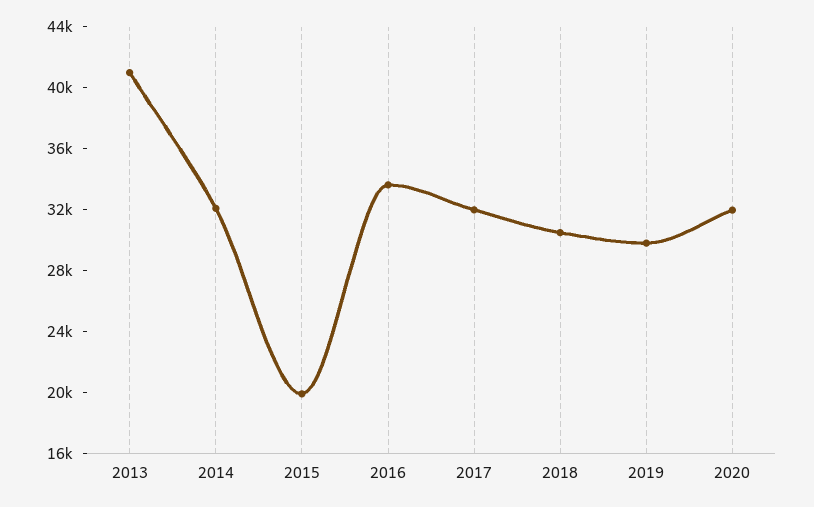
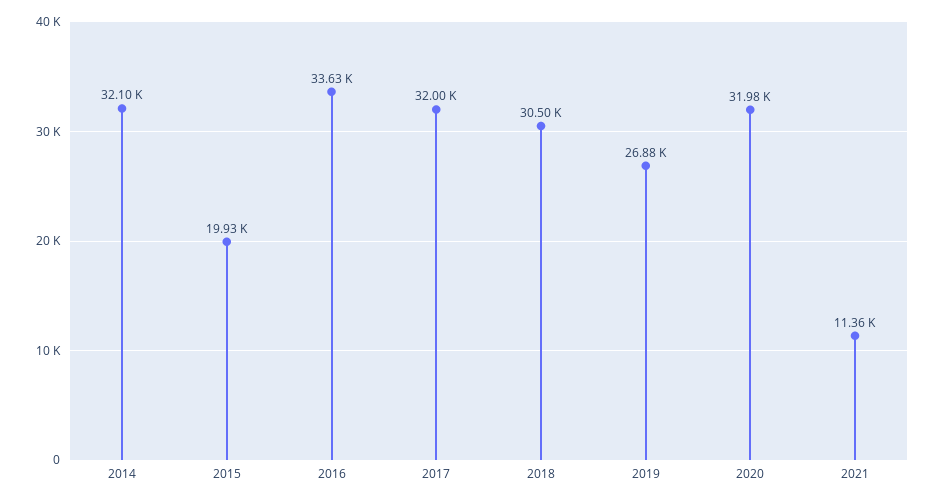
2013: 41000 -> none
2019: 30000 -> 26880
2021: none -> 11360

